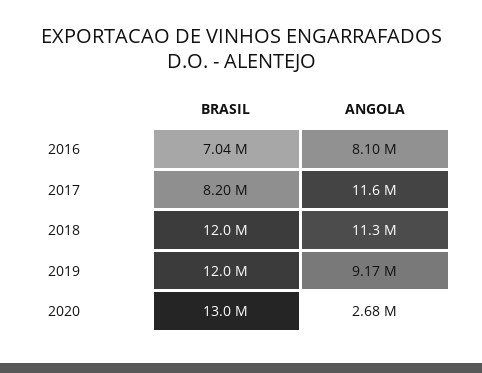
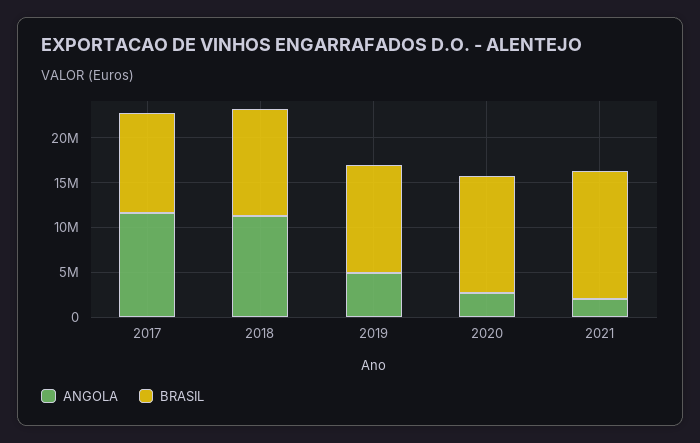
BRASIL, 2016: 7040000 -> none
ANGOLA, 2016: 8100000 -> none
BRASIL, 2017: 8200000 -> 11000000
ANGOLA, 2019: 9170000 -> 5000000
ANGOLA, 2021: none -> 2000000
BRASIL, 2021: none -> 14000000

